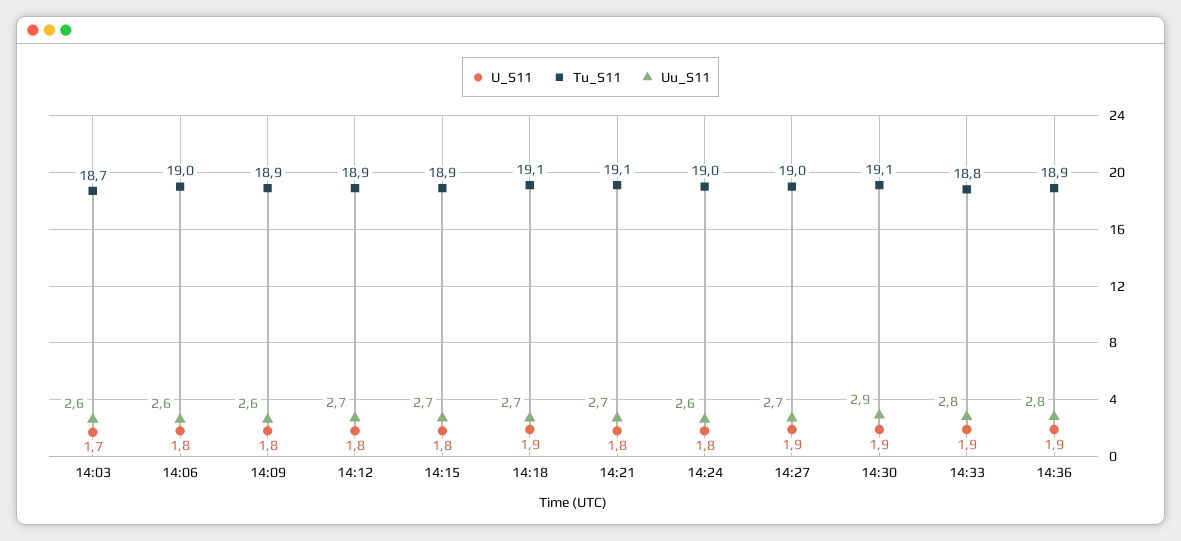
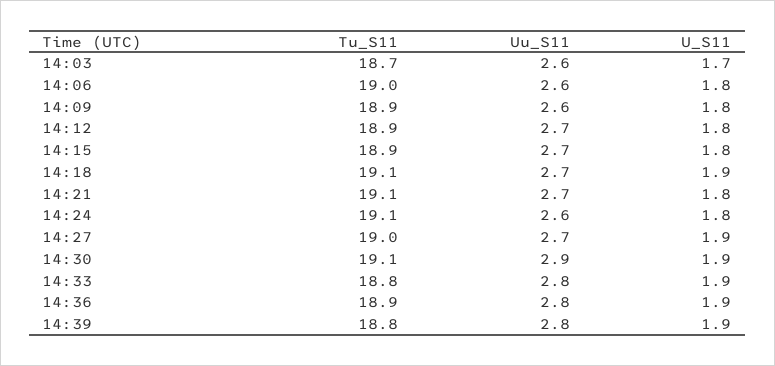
Tu_S11, 14:24: 19 -> 19.1
Tu_S11, 14:39: none -> 18.8
Uu_S11, 14:39: none -> 2.8
U_S11, 14:39: none -> 1.9

